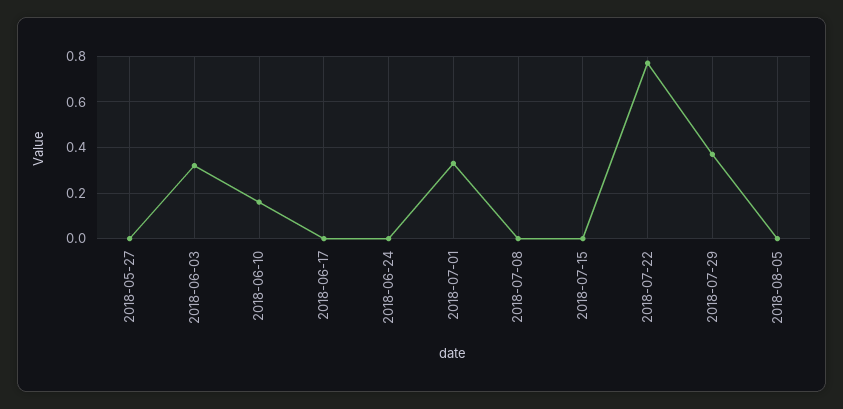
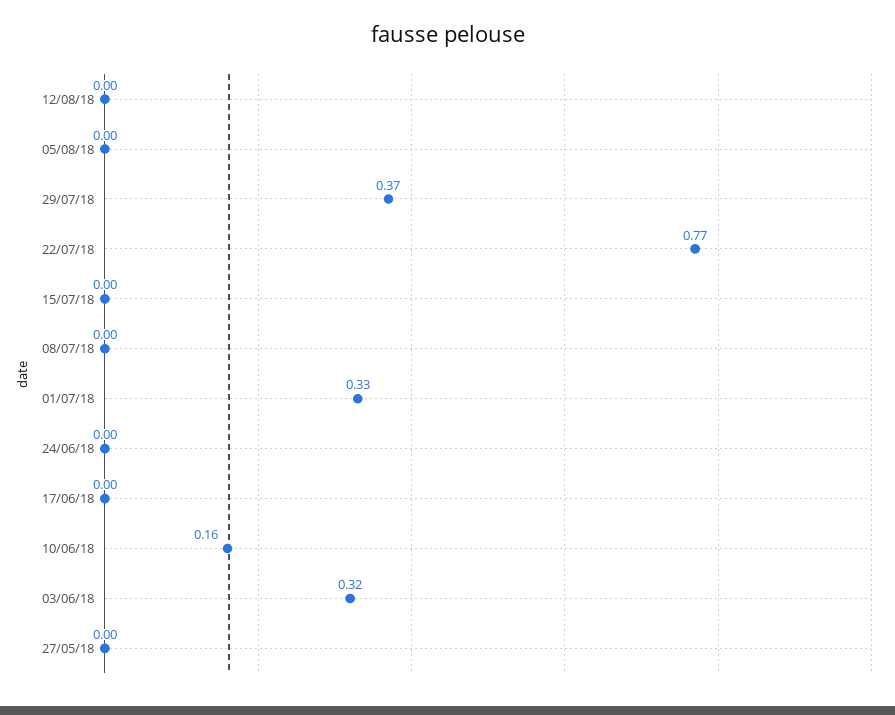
12/08/18: none -> 0

